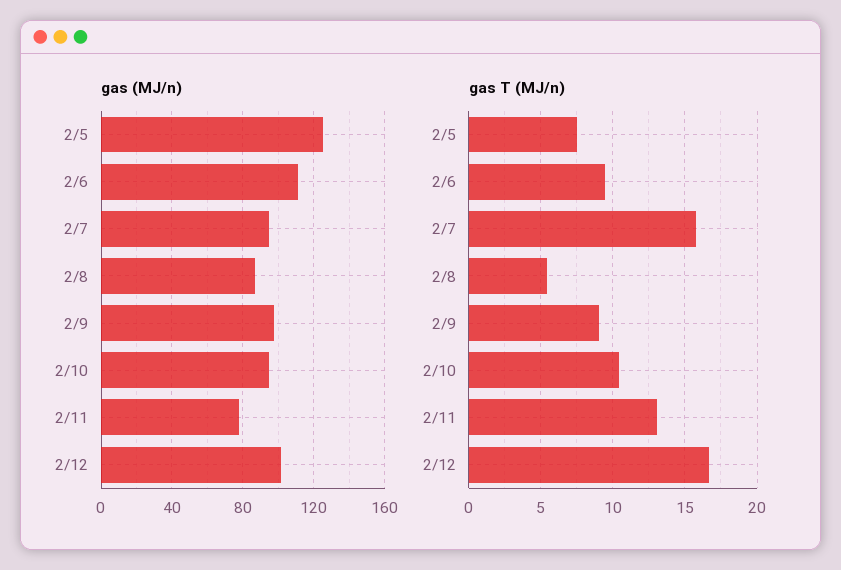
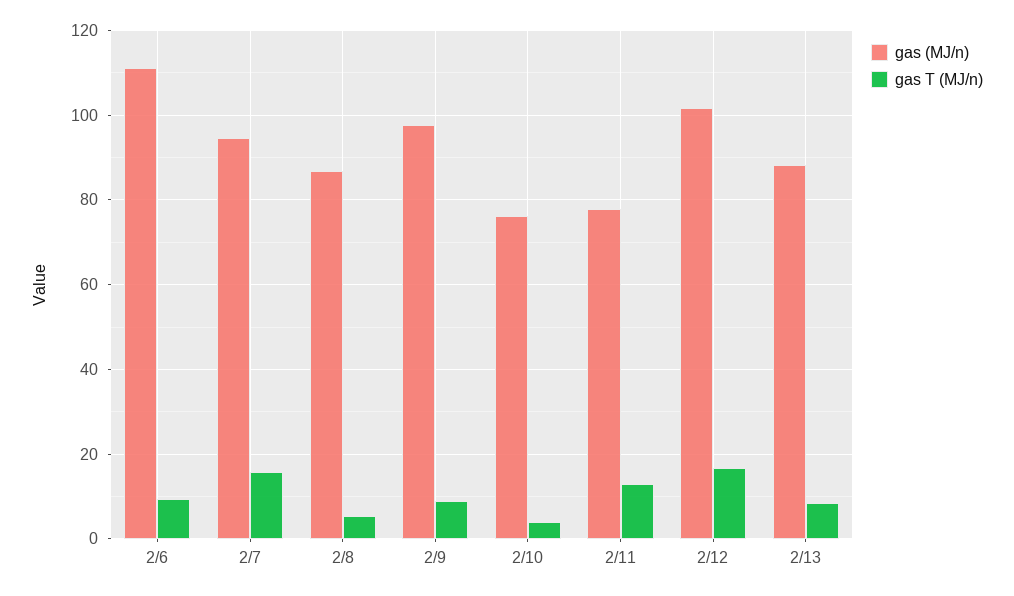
gas (MJ/n), 2/5: 125 -> none
gas (MJ/n), 2/10: 95 -> 76
gas T (MJ/n), 2/5: 7.5 -> none
gas T (MJ/n), 2/10: 10.5 -> 4
gas (MJ/n), 2/13: none -> 88
gas T (MJ/n), 2/13: none -> 8

